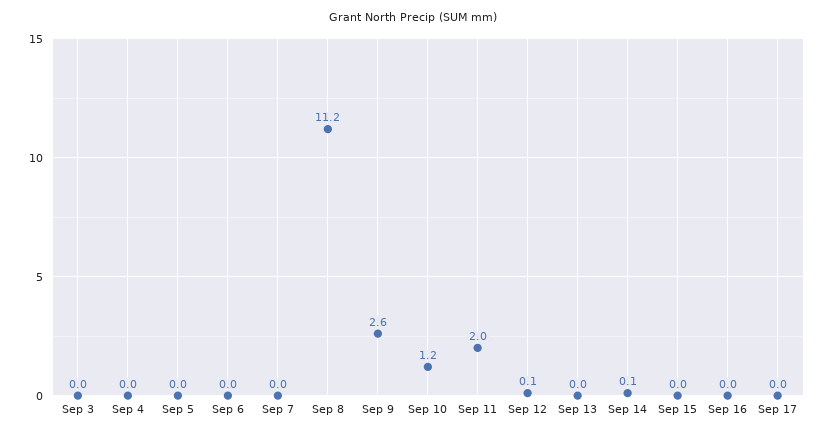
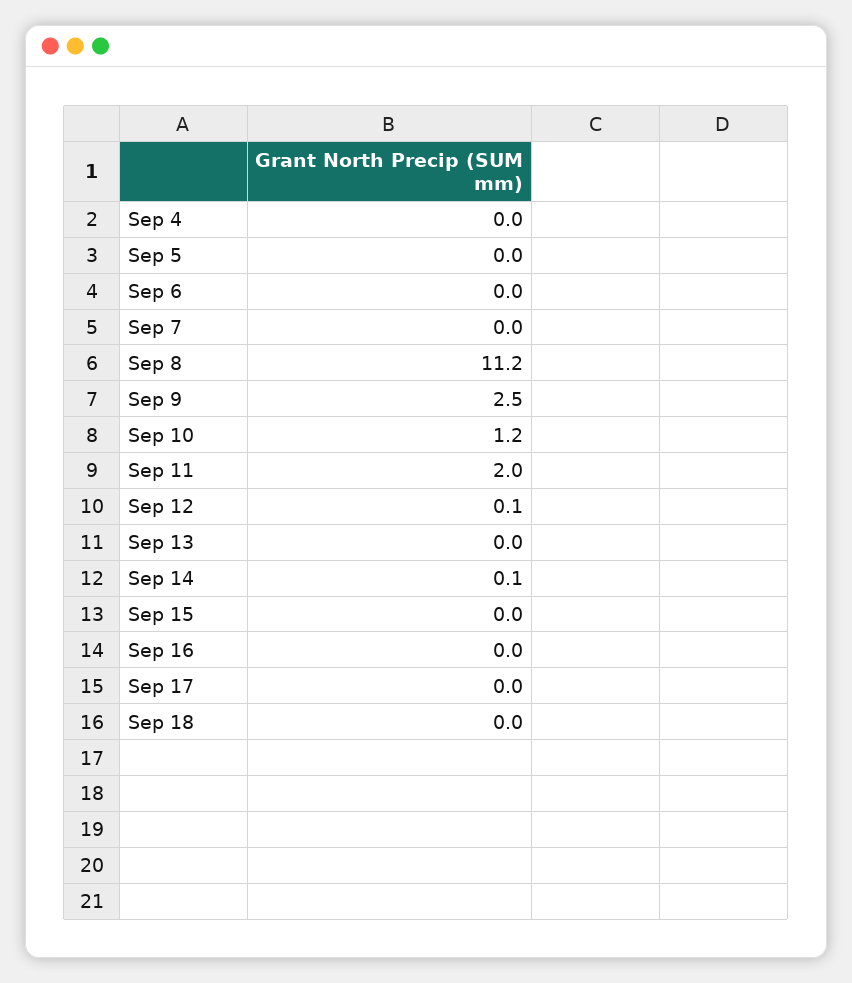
Sep 3: 0 -> none
Sep 9: 2.6 -> 2.5
Sep 18: none -> 0

